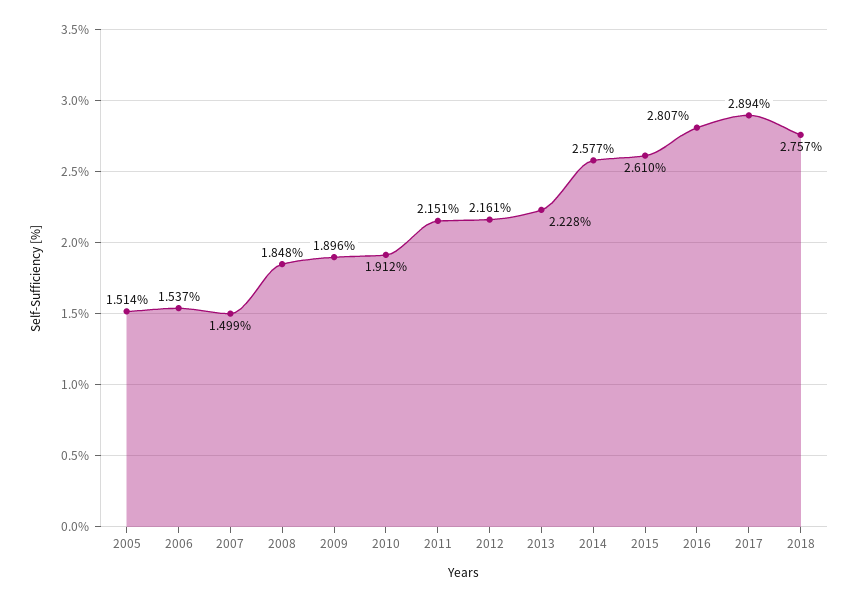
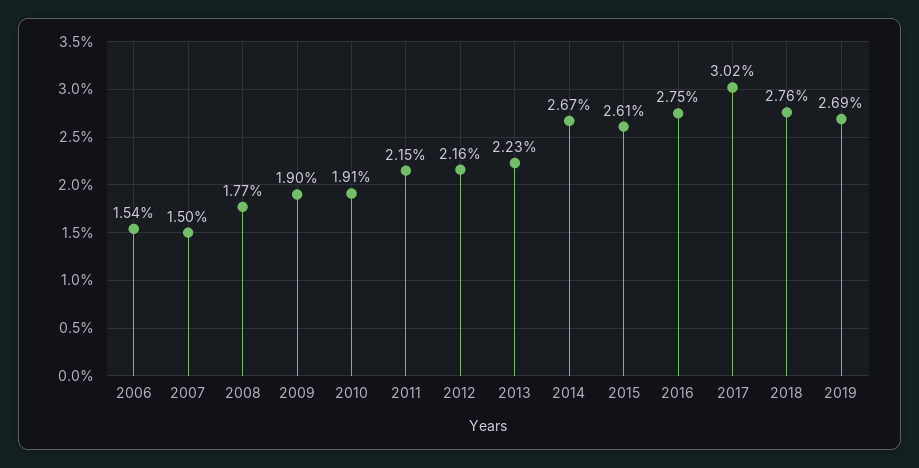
2005: 1.514 -> none
2008: 1.848 -> 1.77
2014: 2.577 -> 2.67
2016: 2.807 -> 2.75
2017: 2.894 -> 3.02
2019: none -> 2.69

